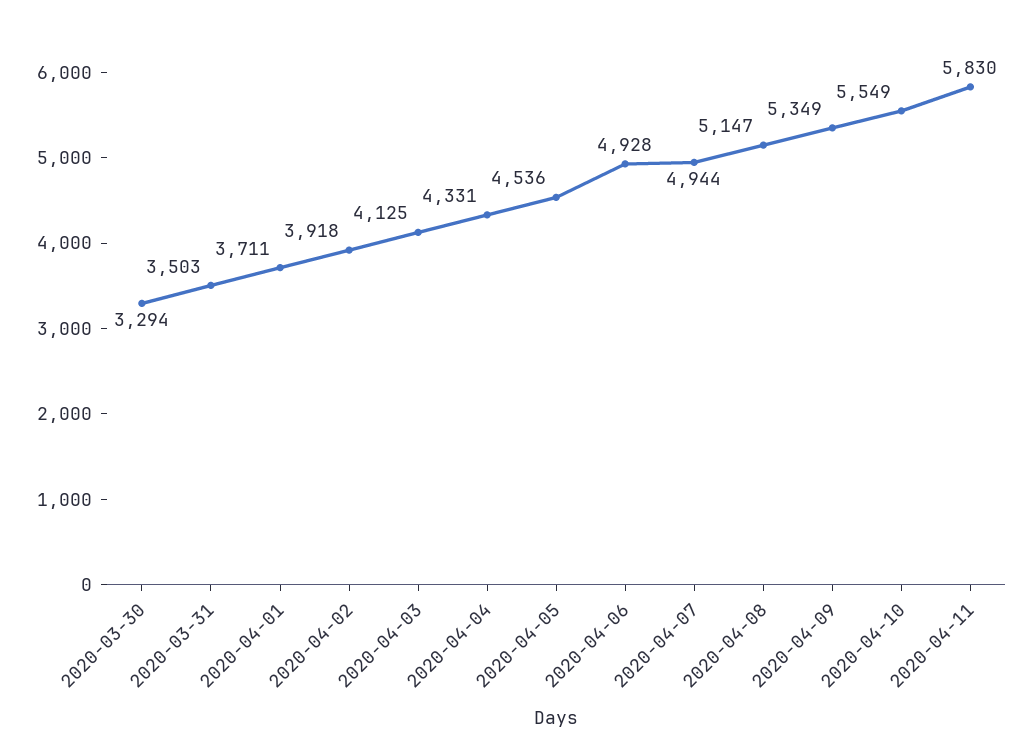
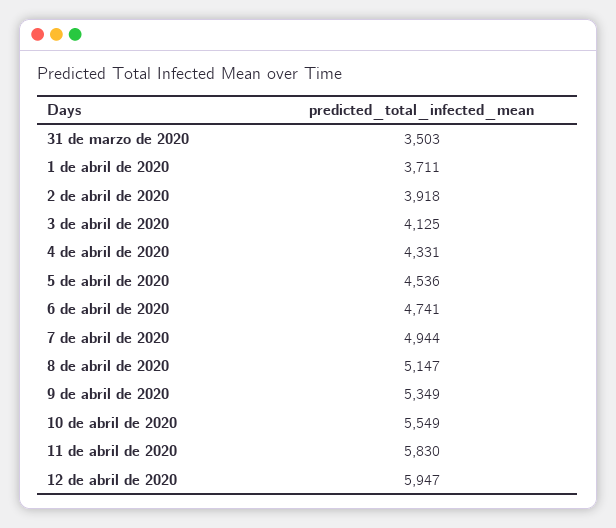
2020-03-30: 3294 -> none
2020-04-06: 4928 -> 4741
12 de abril de 2020: none -> 5947

